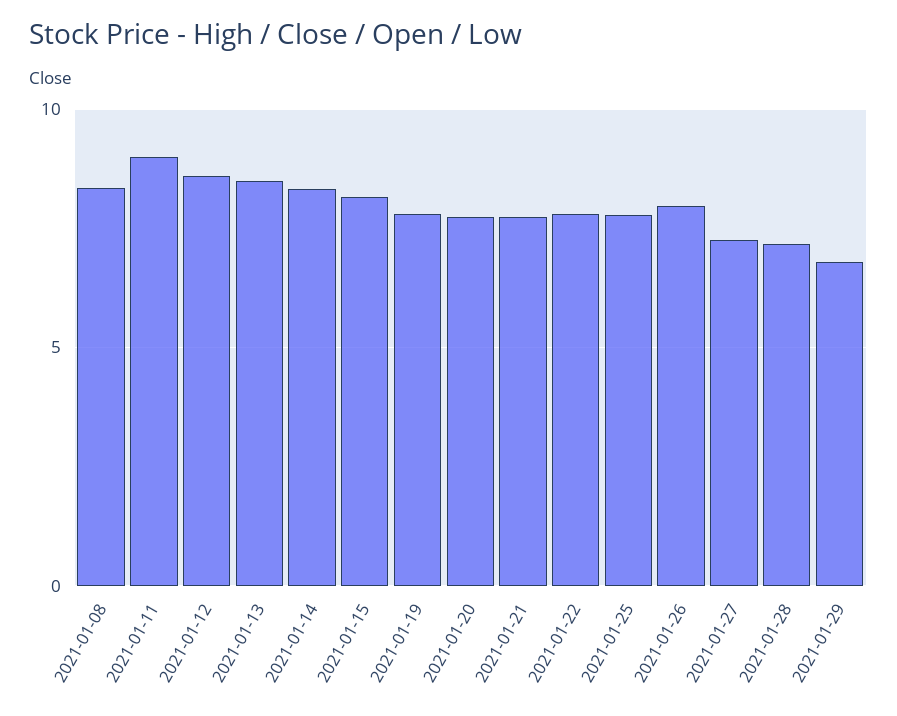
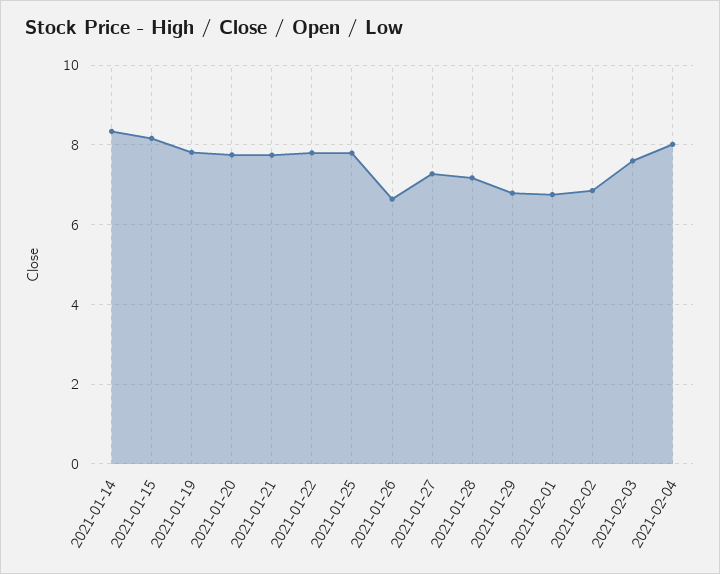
2021-01-08: 8.5 -> none
2021-01-11: 9 -> none
2021-01-12: 8.5 -> none
2021-01-13: 8.5 -> none
2021-01-26: 8 -> 6.6
2021-02-01: none -> 6.8
2021-02-02: none -> 6.8
2021-02-03: none -> 7.6
2021-02-04: none -> 8

